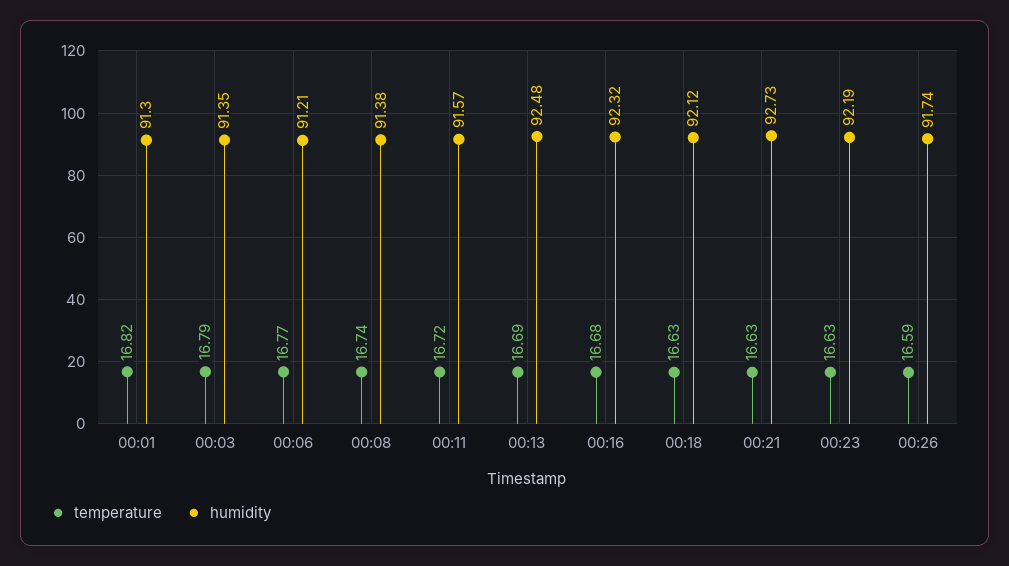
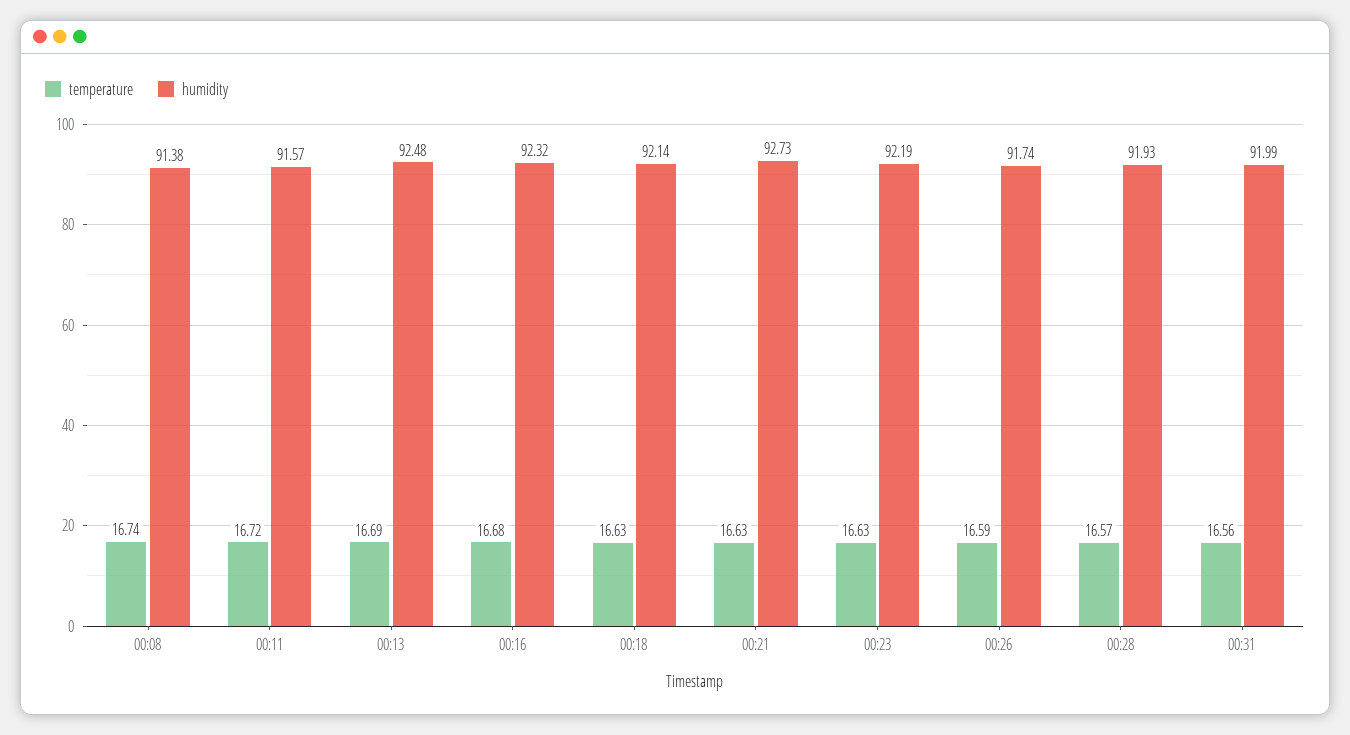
temperature, 00:01: 16.82 -> none
humidity, 00:01: 91.3 -> none
temperature, 00:03: 16.79 -> none
humidity, 00:03: 91.35 -> none
temperature, 00:06: 16.77 -> none
humidity, 00:06: 91.21 -> none
humidity, 00:18: 92.12 -> 92.14
temperature, 00:28: none -> 16.57
humidity, 00:28: none -> 91.93
temperature, 00:31: none -> 16.56
humidity, 00:31: none -> 91.99

